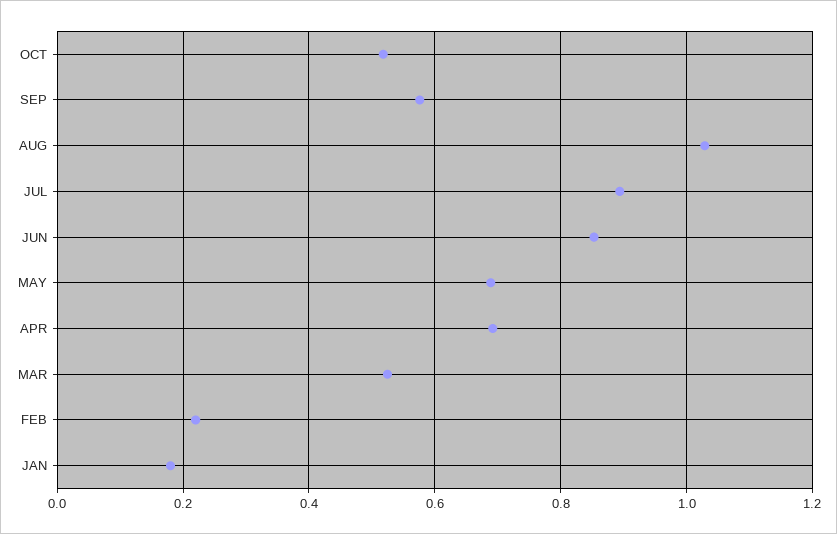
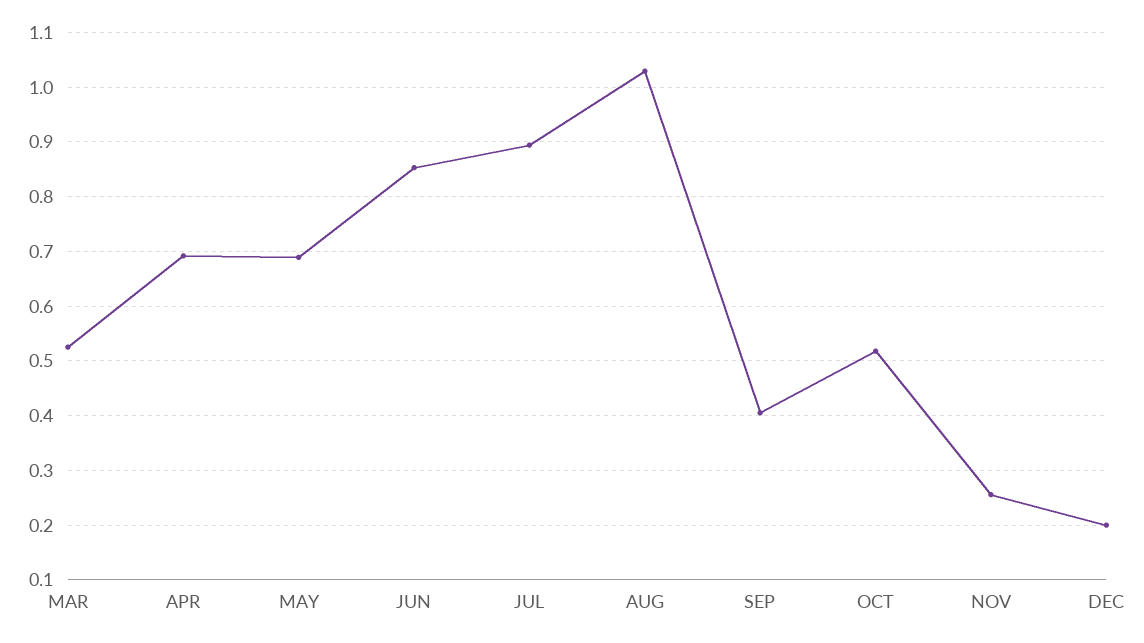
SEP: 0.58 -> 0.4
FEB: 0.22 -> none
JAN: 0.18 -> none
NOV: none -> 0.26
DEC: none -> 0.2

